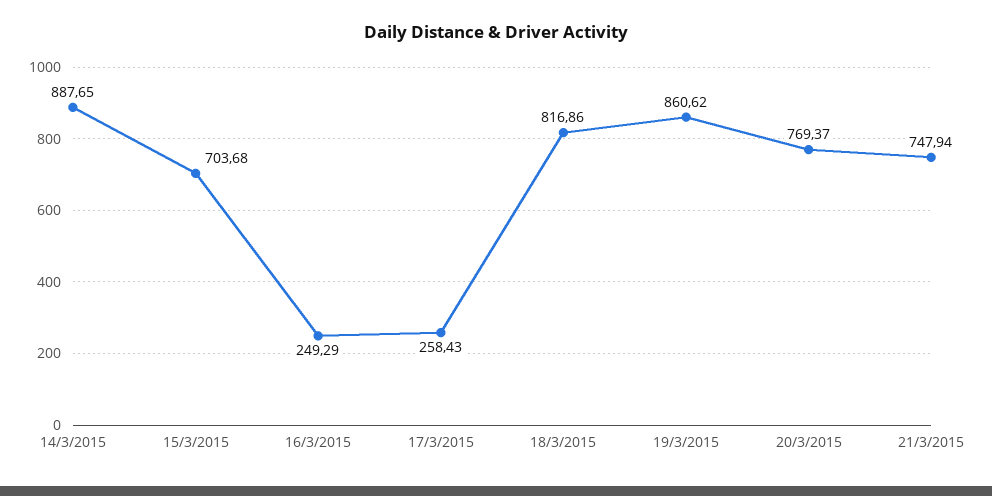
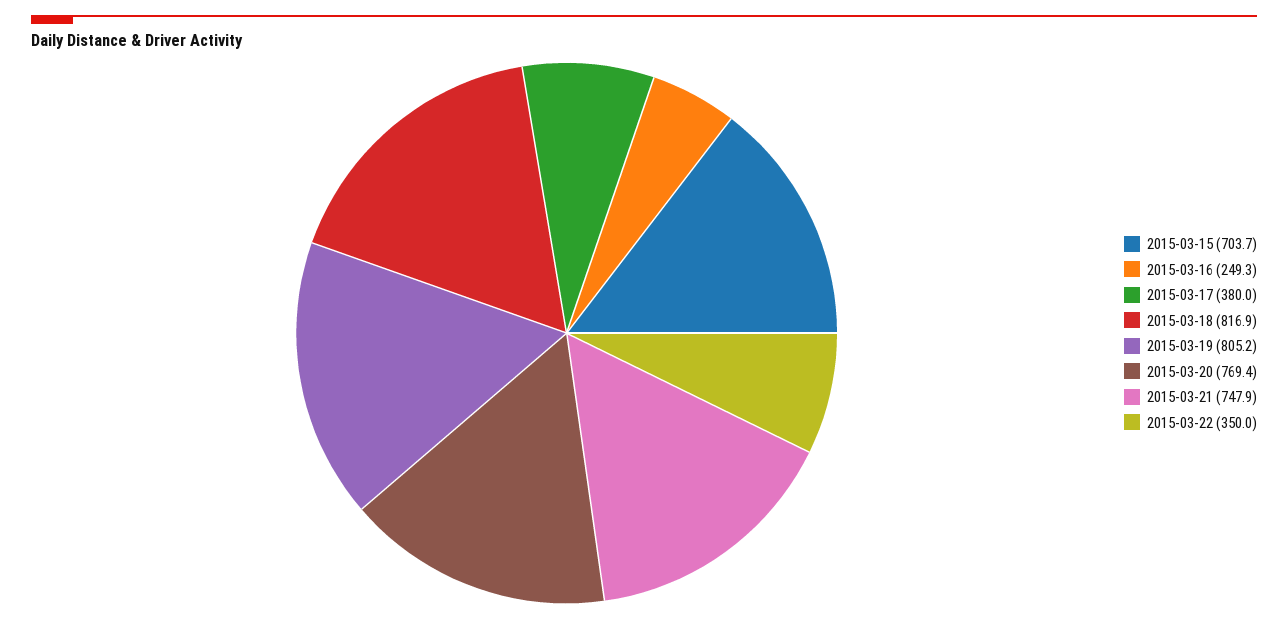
14/3/2015: 887.65 -> none
17/3/2015: 258.43 -> 380
19/3/2015: 860.62 -> 805.2
2015-03-22: none -> 350

